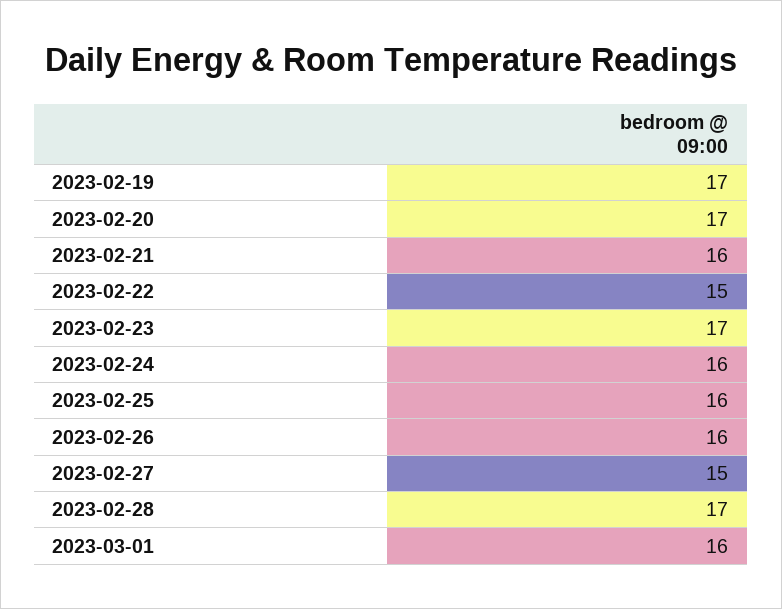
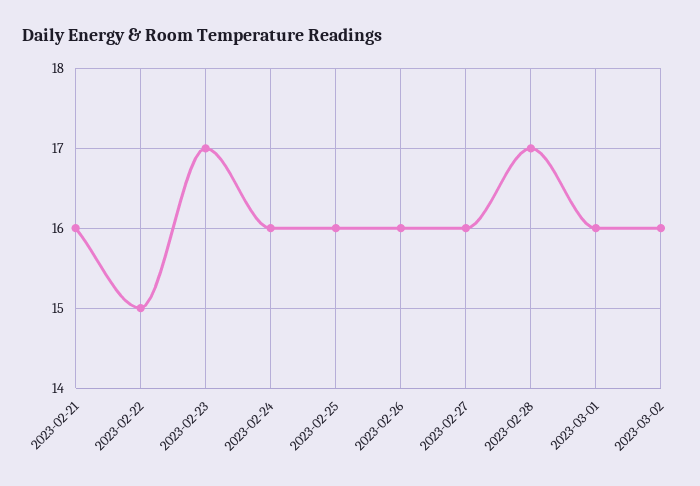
2023-02-19: 17 -> none
2023-02-20: 17 -> none
2023-02-27: 15 -> 16
2023-03-02: none -> 16

